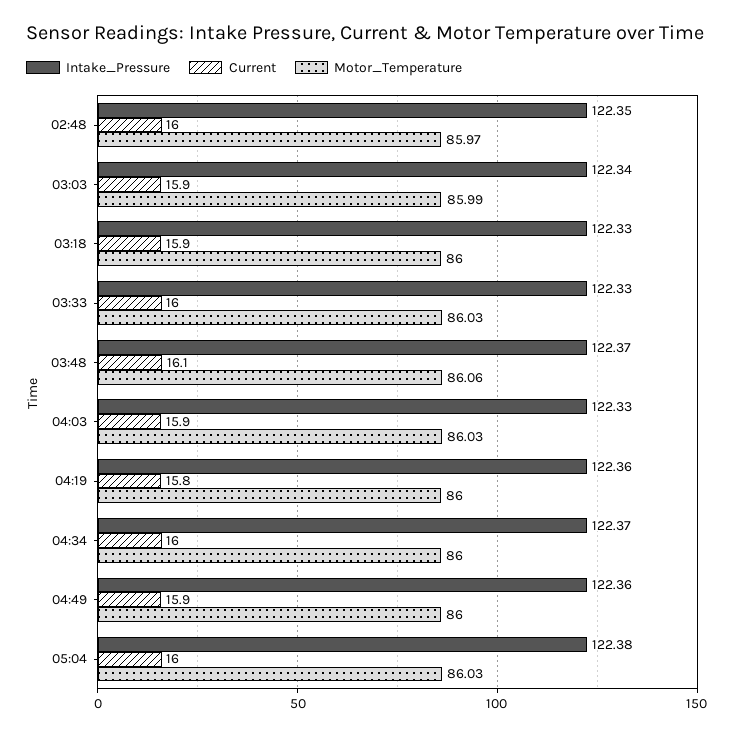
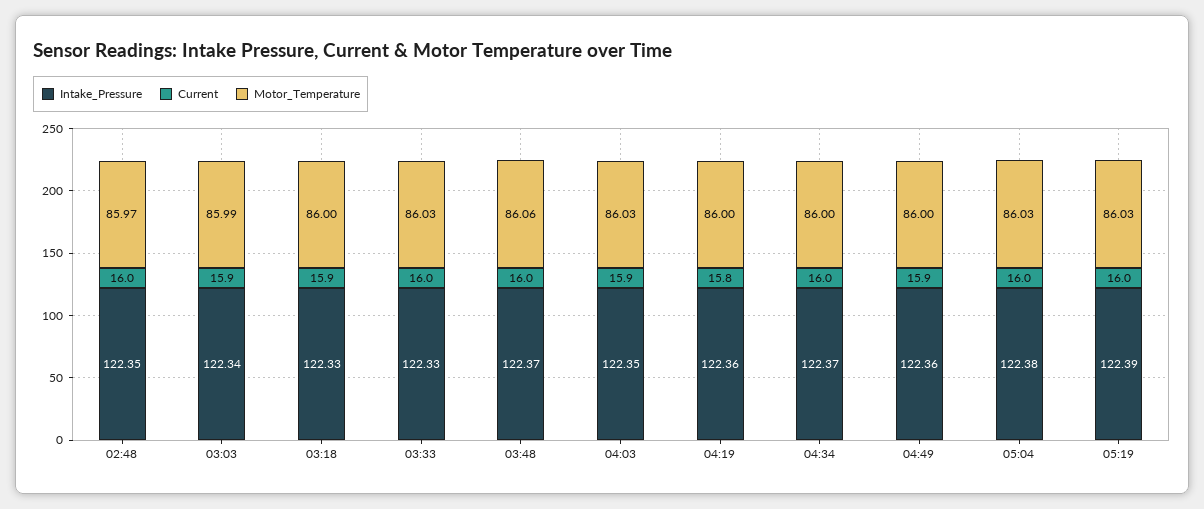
Current, 03:48: 16.1 -> 16
Intake_Pressure, 04:03: 122.33 -> 122.35
Intake_Pressure, 05:19: none -> 122.39
Current, 05:19: none -> 16
Motor_Temperature, 05:19: none -> 86.03

